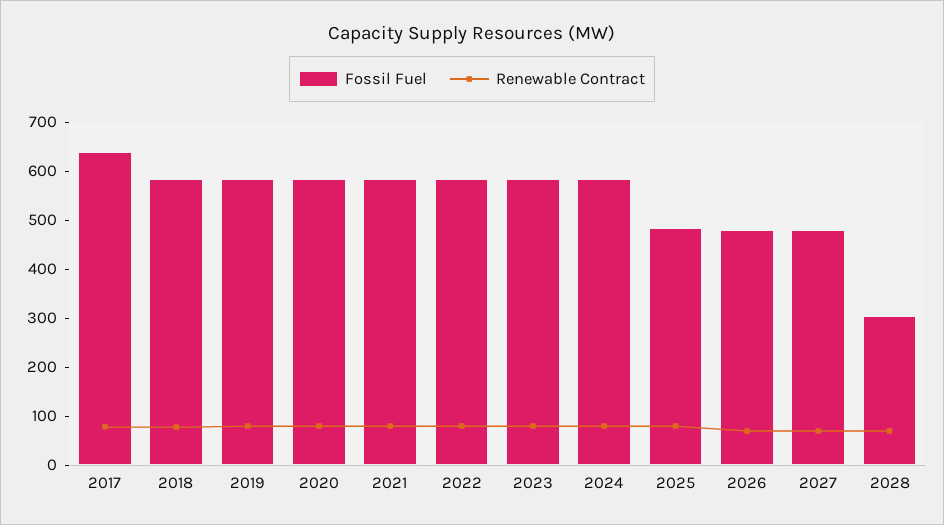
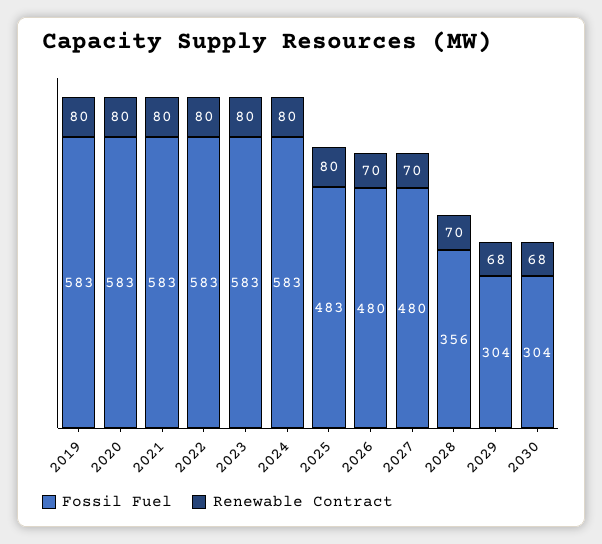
Fossil Fuel, 2017: 640 -> none
Renewable Contract, 2017: 80 -> none
Fossil Fuel, 2018: 580 -> none
Renewable Contract, 2018: 80 -> none
Fossil Fuel, 2028: 300 -> 356
Fossil Fuel, 2029: none -> 304
Renewable Contract, 2029: none -> 68
Fossil Fuel, 2030: none -> 304
Renewable Contract, 2030: none -> 68

